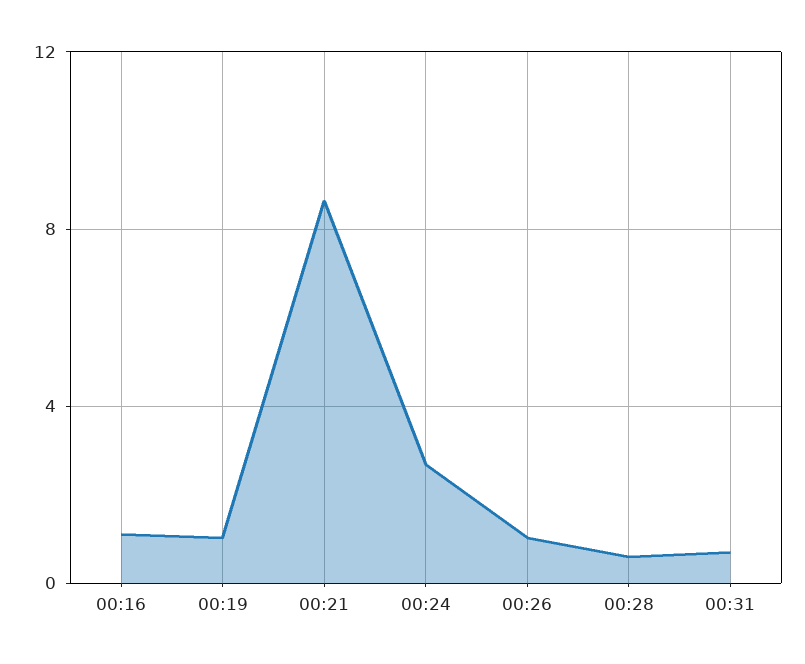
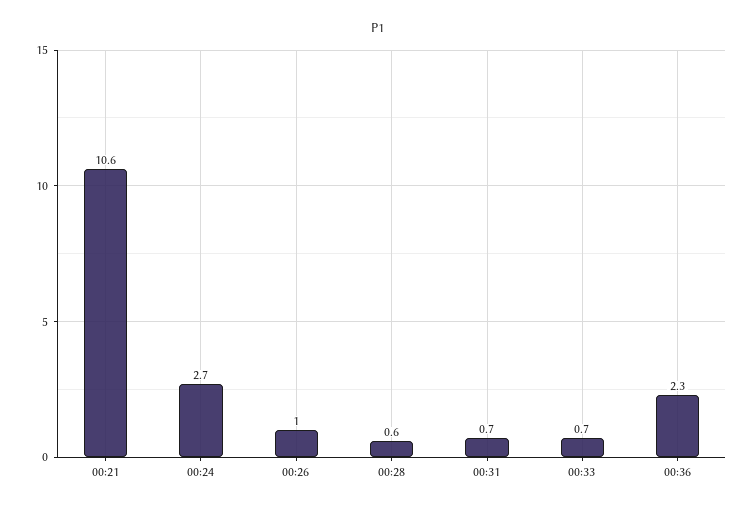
00:16: 1 -> none
00:19: 1 -> none
00:21: 8.5 -> 10.6
00:33: none -> 0.7
00:36: none -> 2.3

